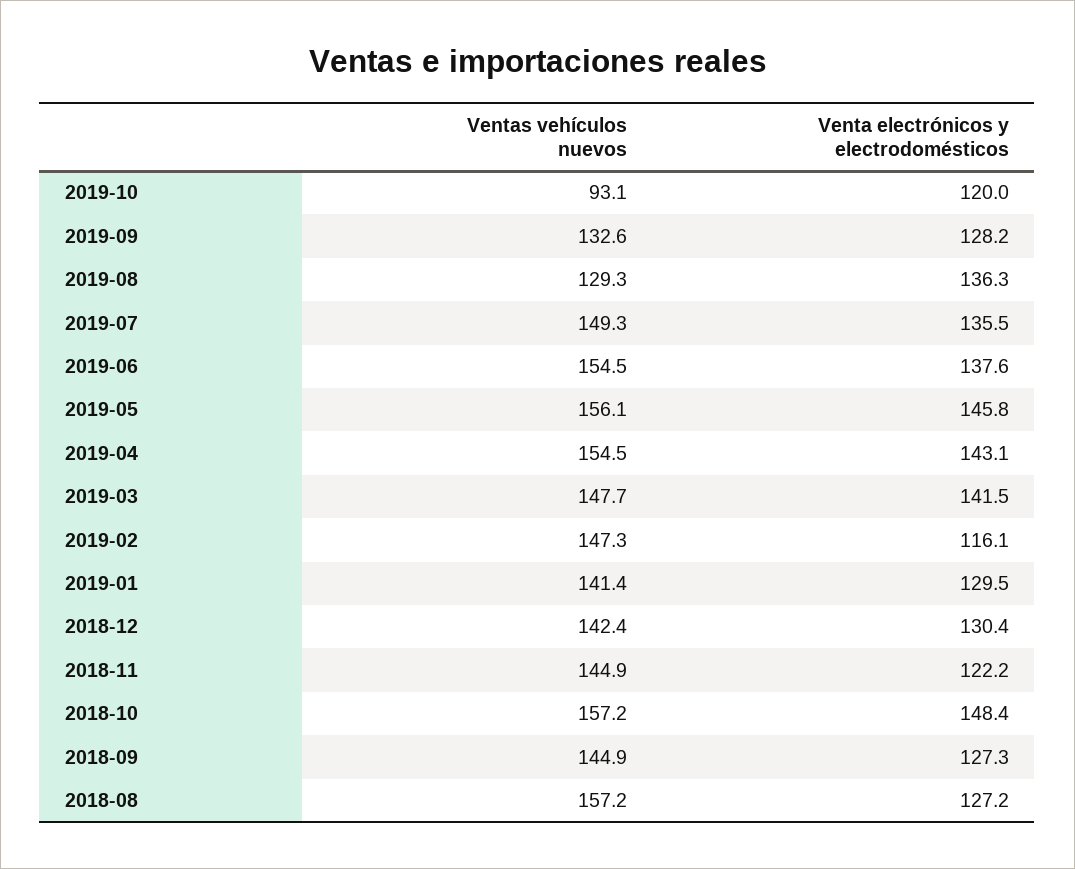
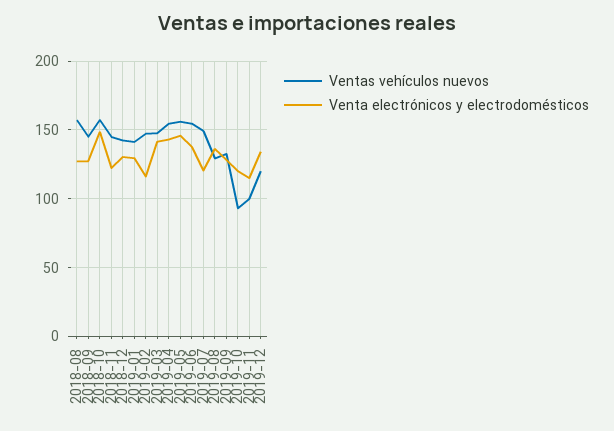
Venta electrónicos y electrodomésticos, 2019-07: 135.5 -> 120
Ventas vehículos nuevos, 2019-11: none -> 100
Venta electrónicos y electrodomésticos, 2019-11: none -> 115
Ventas vehículos nuevos, 2019-12: none -> 120
Venta electrónicos y electrodomésticos, 2019-12: none -> 135

